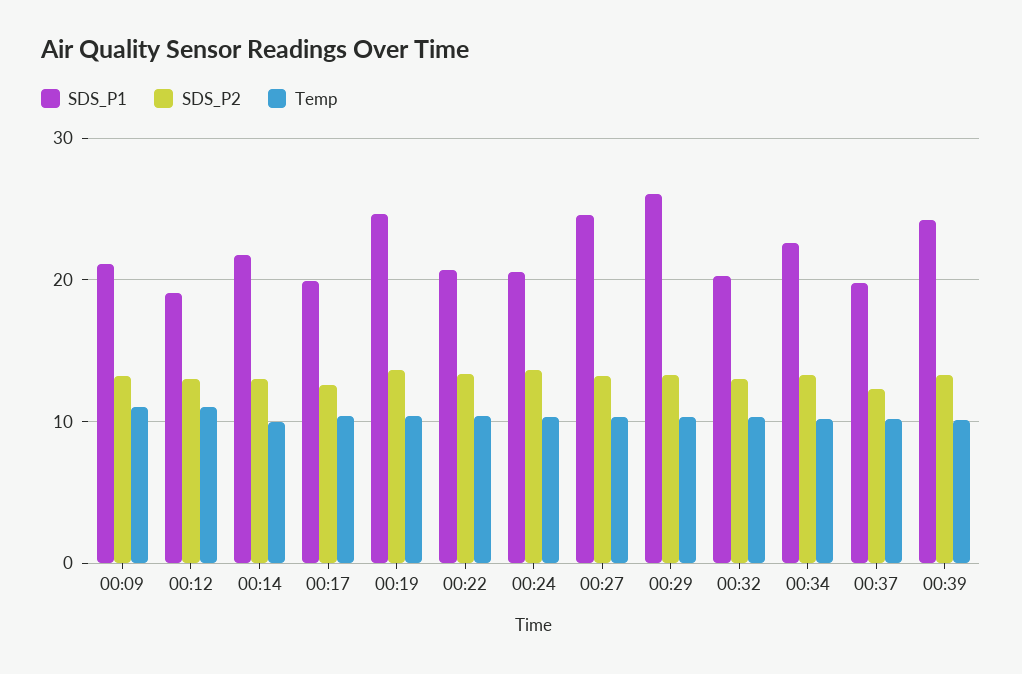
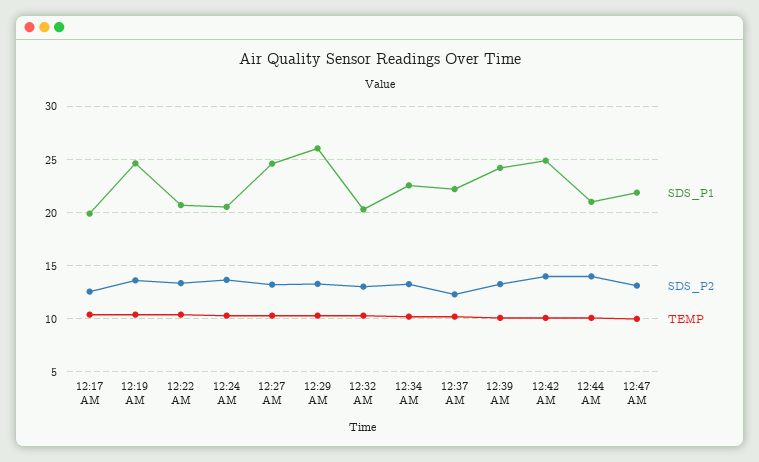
SDS_P1, 00:09: 21 -> none
SDS_P2, 00:09: 13 -> none
Temp, 00:09: 11 -> none
SDS_P1, 00:12: 19 -> none
SDS_P2, 00:12: 13 -> none
Temp, 00:12: 11 -> none
SDS_P1, 00:14: 22 -> none
SDS_P2, 00:14: 13 -> none
Temp, 00:14: 10 -> none
SDS_P1, 00:37: 20 -> 22
SDS_P1, 12:42 AM: none -> 25
SDS_P2, 12:42 AM: none -> 14
Temp, 12:42 AM: none -> 10
SDS_P1, 12:44 AM: none -> 21
SDS_P2, 12:44 AM: none -> 14
Temp, 12:44 AM: none -> 10
SDS_P1, 12:47 AM: none -> 22
SDS_P2, 12:47 AM: none -> 13
Temp, 12:47 AM: none -> 10

